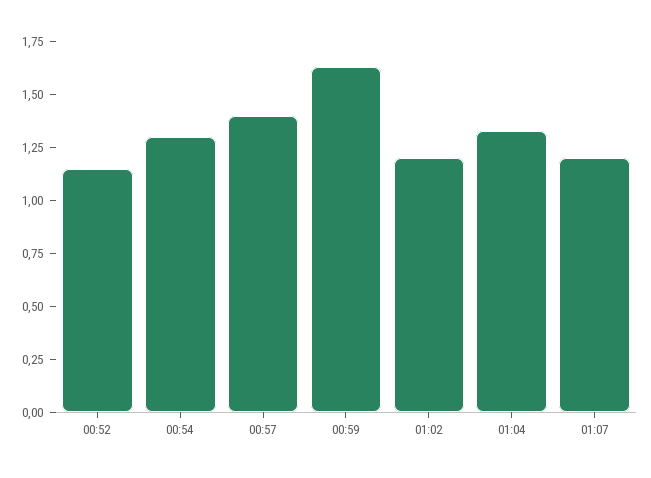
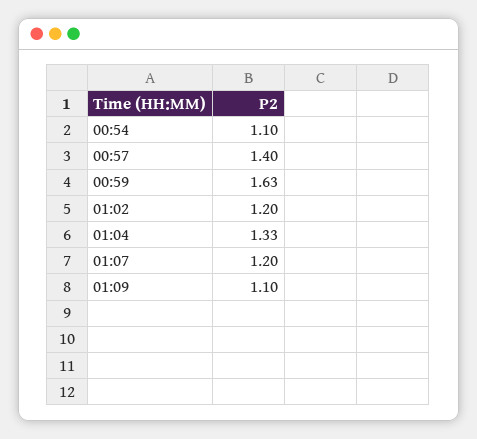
00:52: 1.15 -> none
00:54: 1.3 -> 1.1
01:09: none -> 1.1

